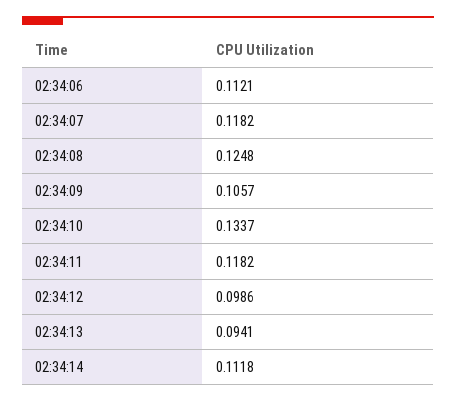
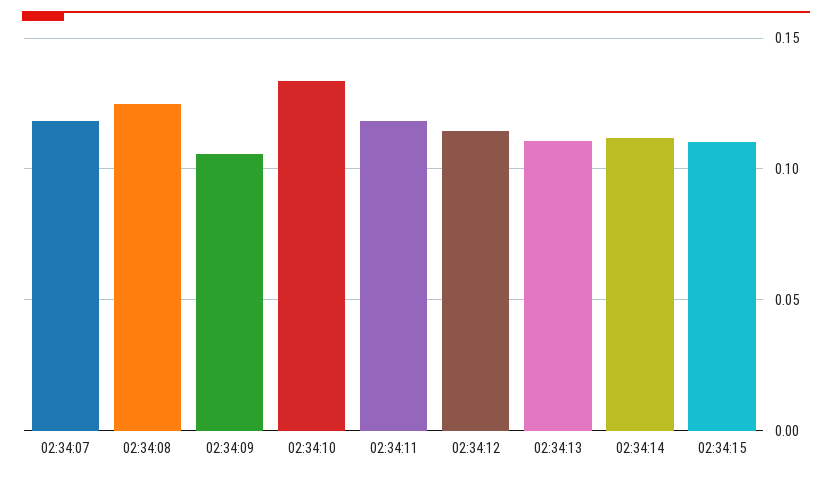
02:34:06: 0.1121 -> none
02:34:12: 0.0986 -> 0.115
02:34:13: 0.0941 -> 0.11
02:34:15: none -> 0.11

